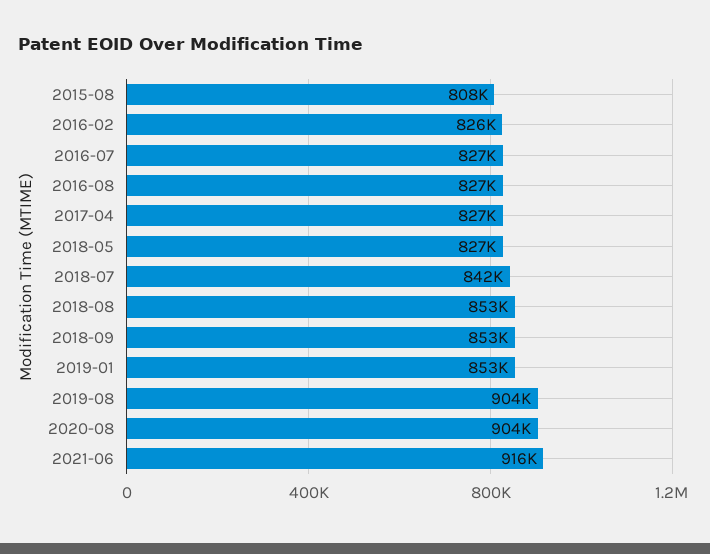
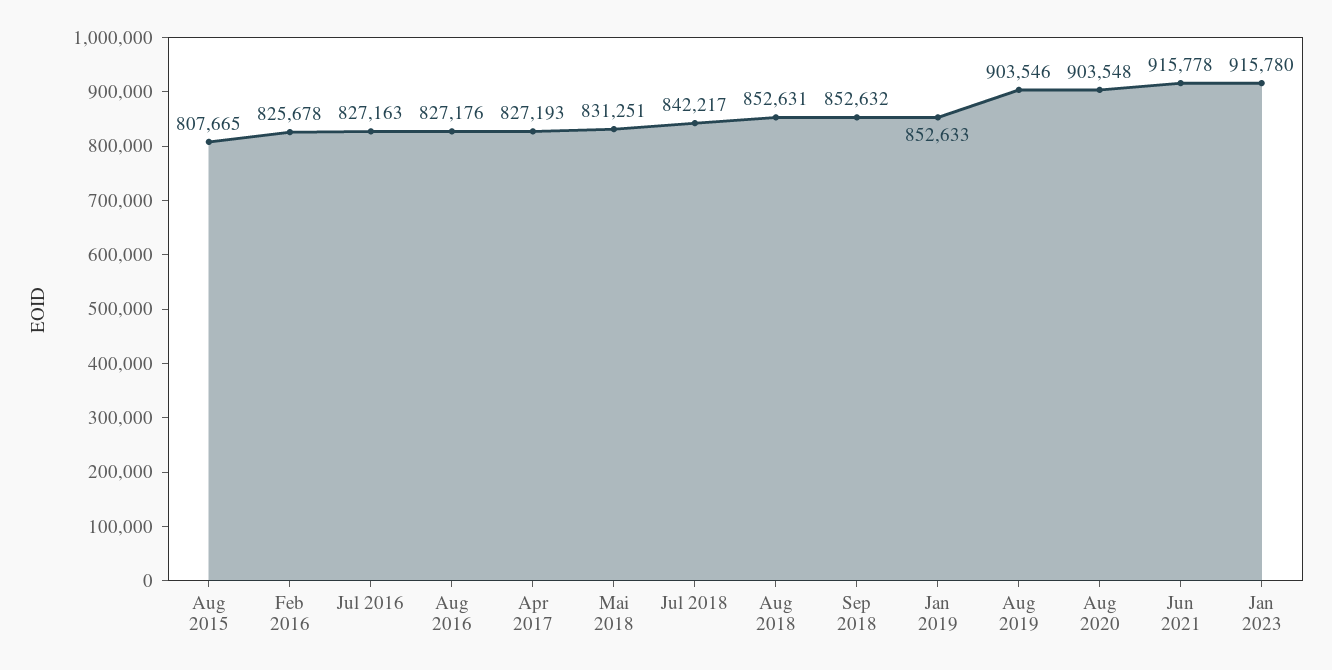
2018-05: 827000 -> 831251
Jan 2023: none -> 915780

